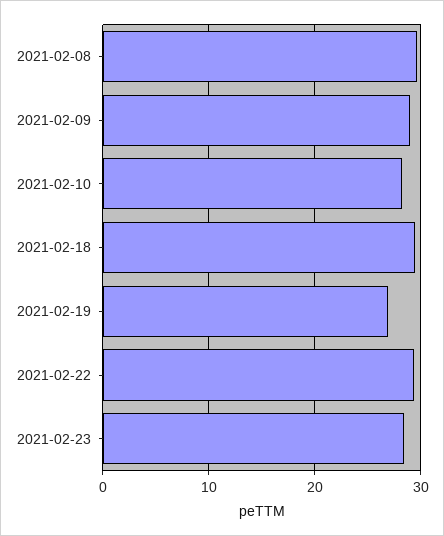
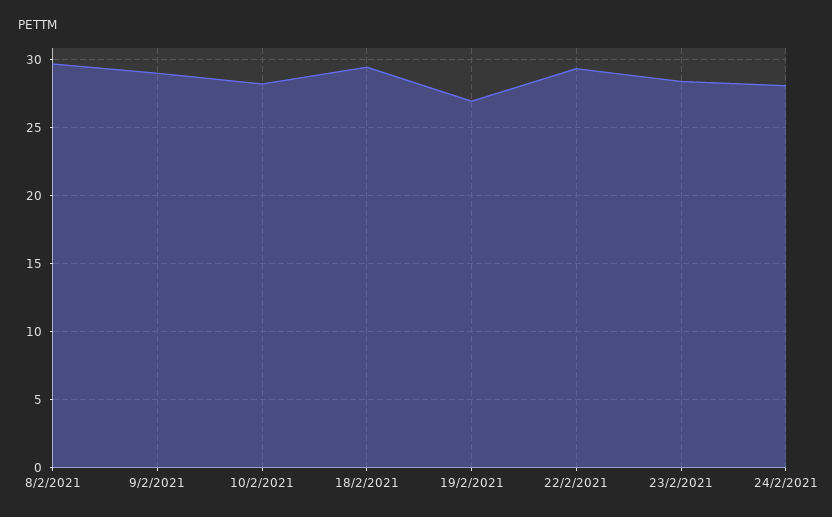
24/2/2021: none -> 28

